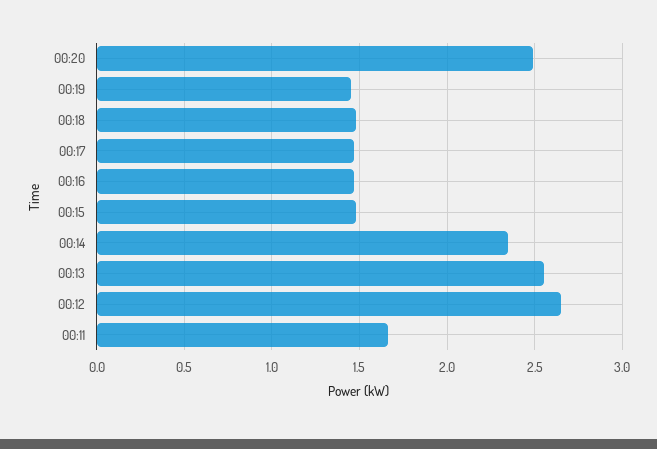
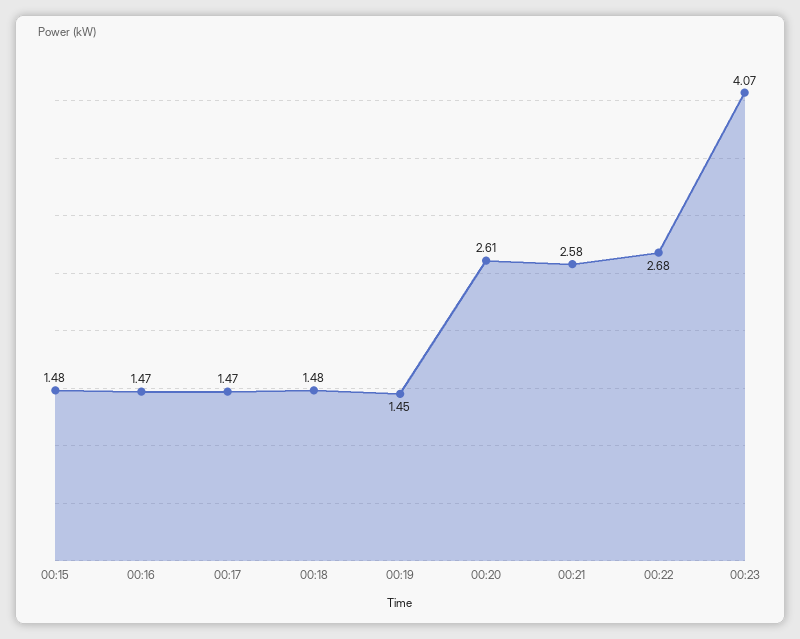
00:20: 2.5 -> 2.61
00:14: 2.35 -> none
00:13: 2.55 -> none
00:12: 2.65 -> none
00:11: 1.65 -> none
00:21: none -> 2.58
00:22: none -> 2.68
00:23: none -> 4.07

